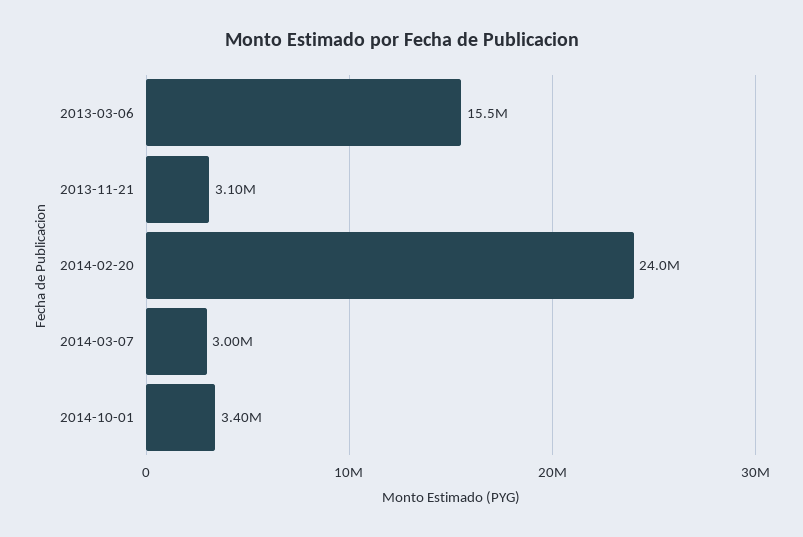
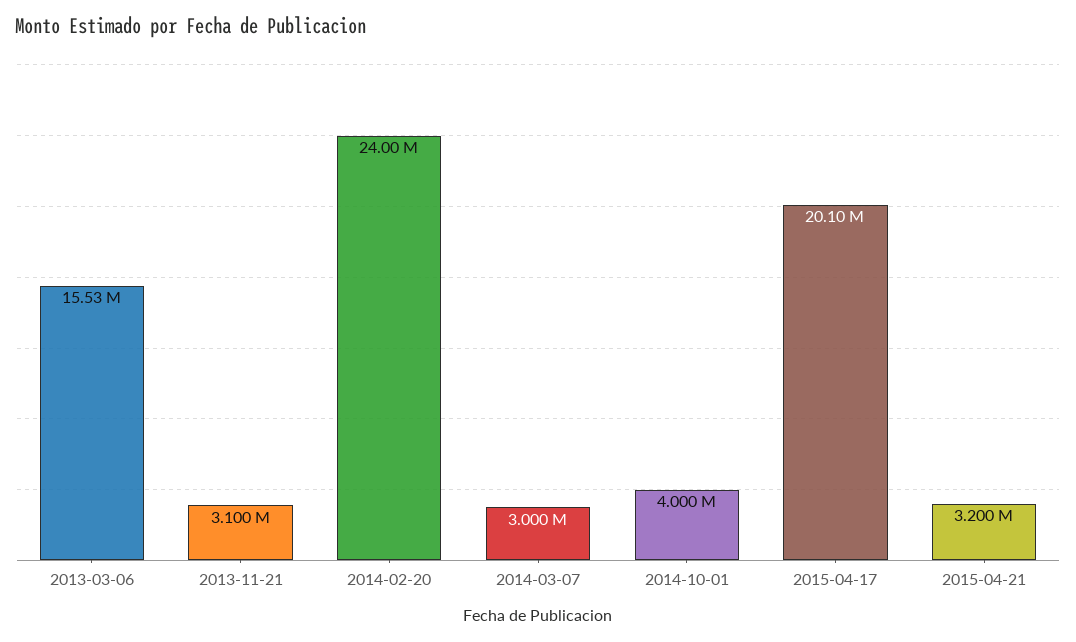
2014-10-01: 3400000 -> 4000000
2015-04-17: none -> 20100000
2015-04-21: none -> 3200000

